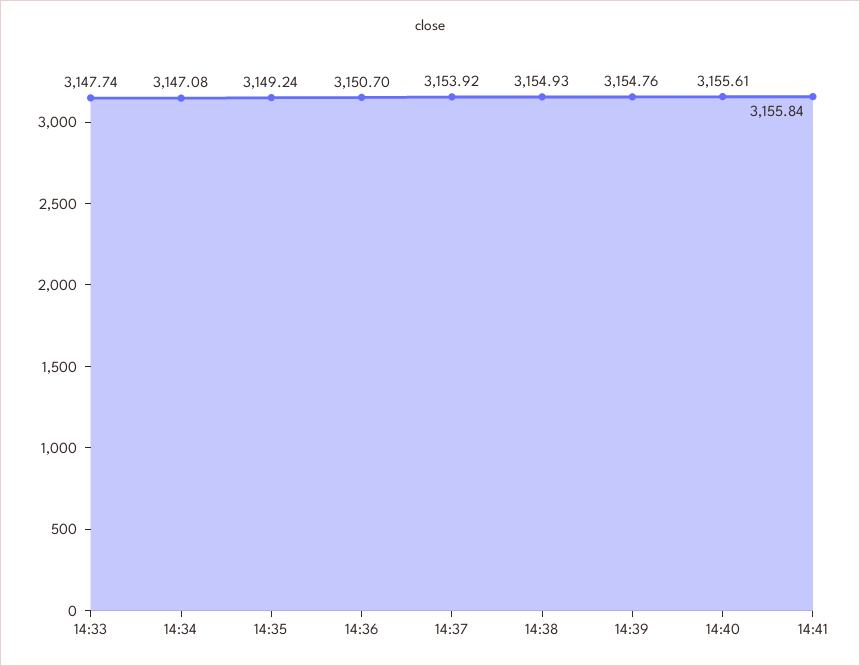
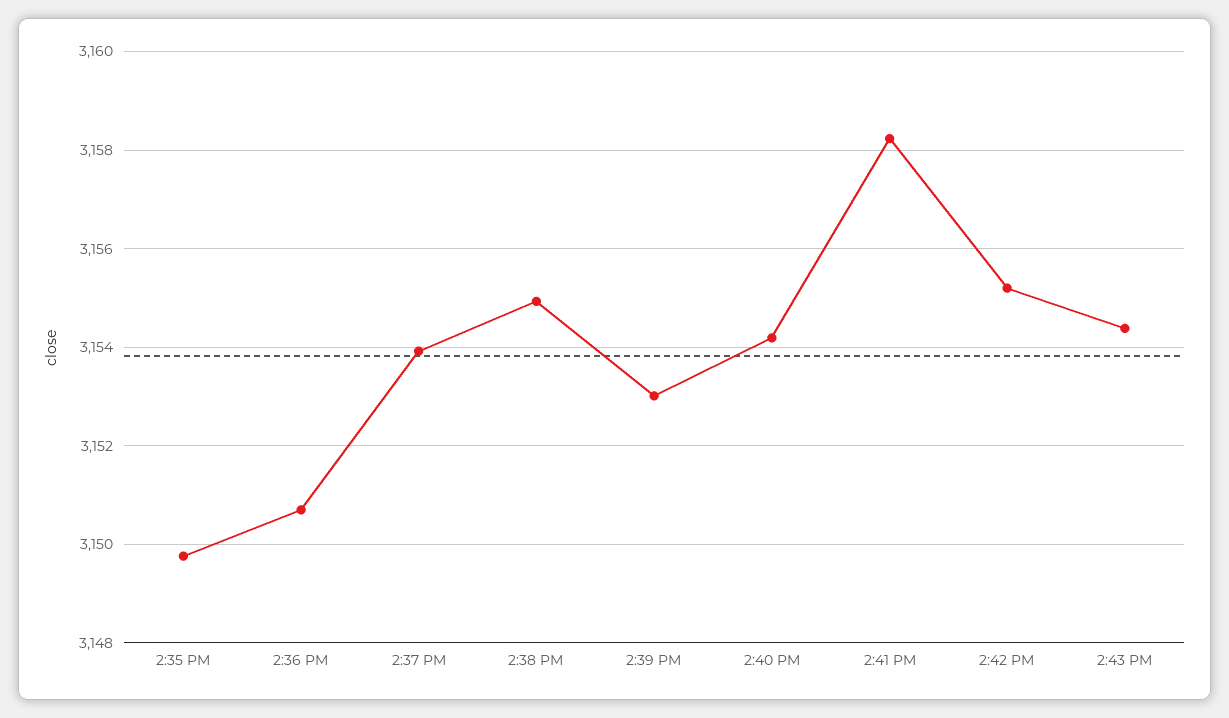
14:33: 3147.74 -> none
14:34: 3147.08 -> none
14:35: 3149.24 -> 3149.8
14:39: 3154.76 -> 3153
14:40: 3155.61 -> 3154.2
14:41: 3155.84 -> 3158.2
2:42 PM: none -> 3155.2
2:43 PM: none -> 3154.4

